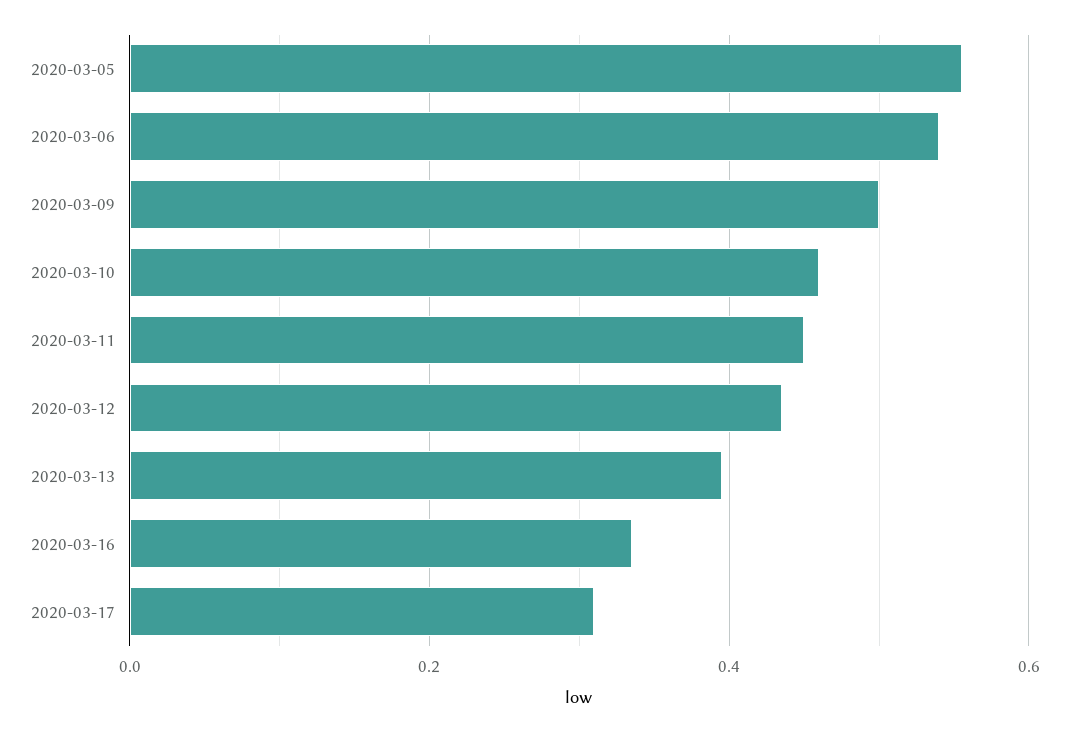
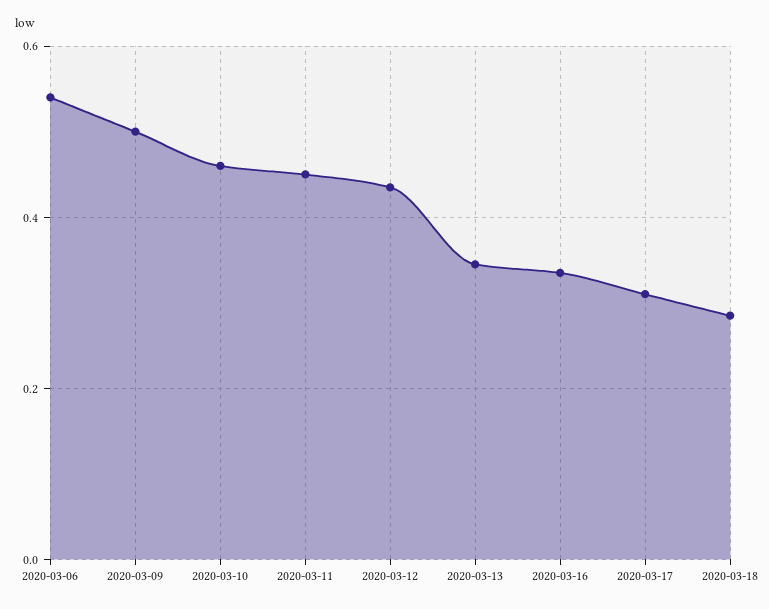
2020-03-05: 0.56 -> none
2020-03-13: 0.4 -> 0.34
2020-03-18: none -> 0.28

